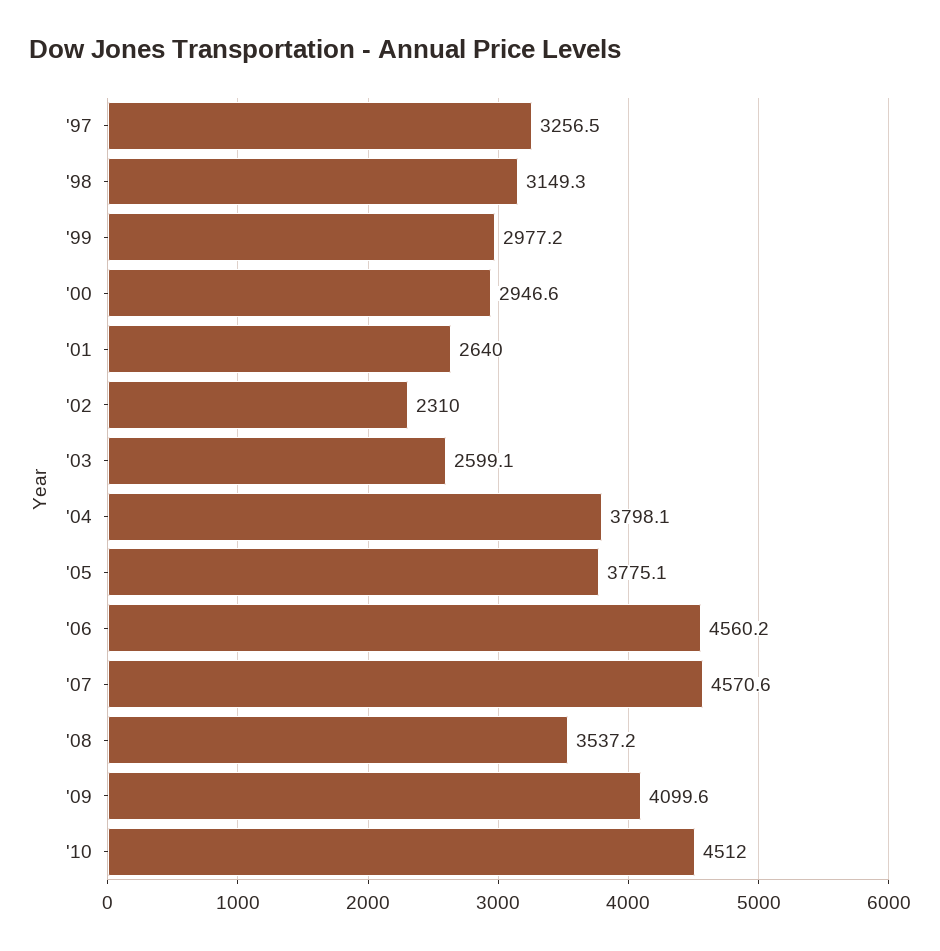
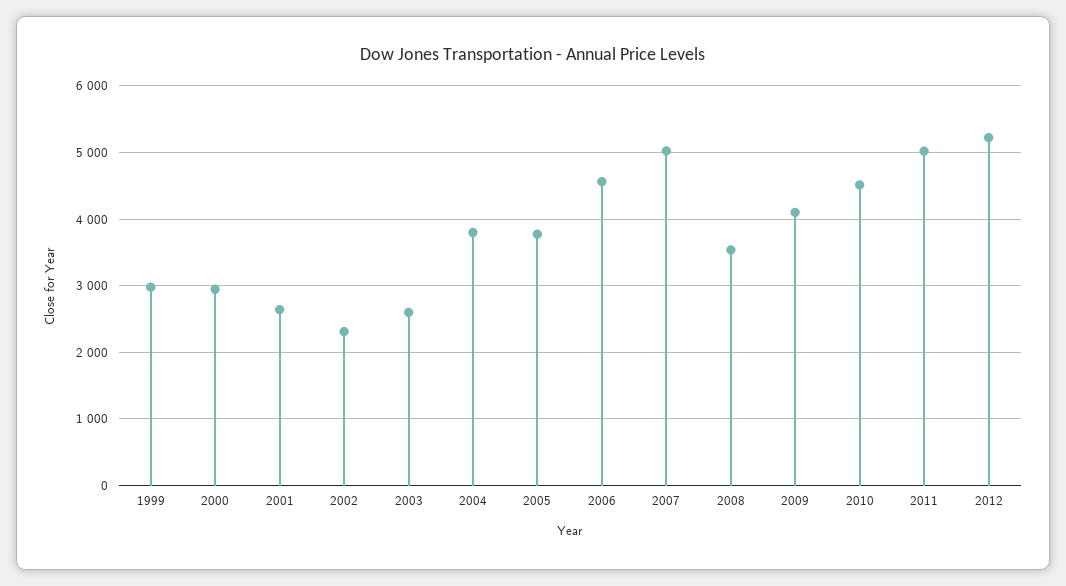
'97: 3256.5 -> none
'98: 3149.3 -> none
'07: 4570.6 -> 5000
2011: none -> 5000
2012: none -> 5200

